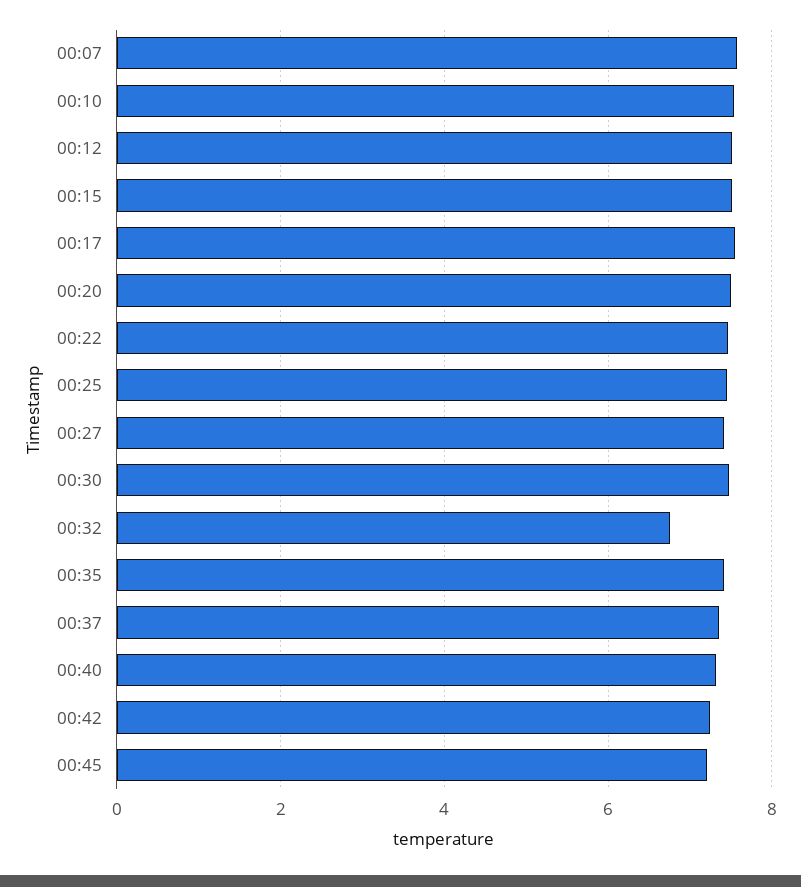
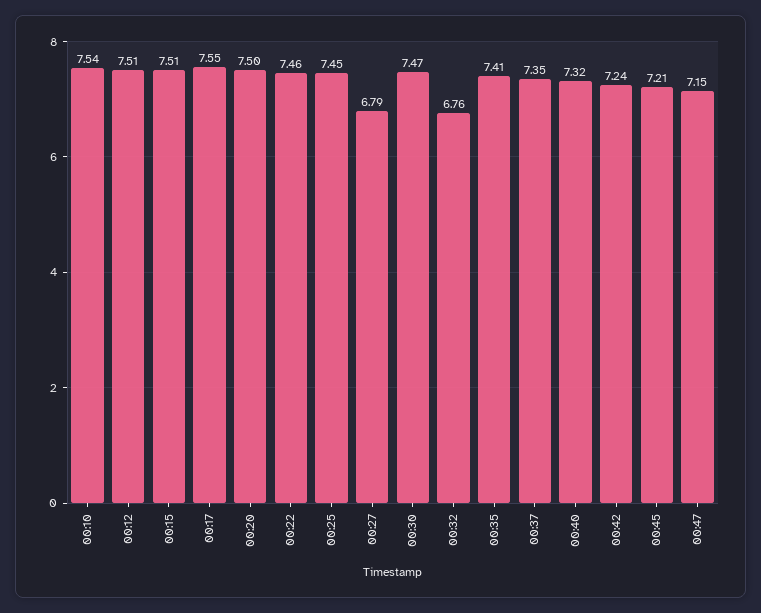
00:07: 7.6 -> none
00:27: 7.4 -> 6.79
00:47: none -> 7.15

